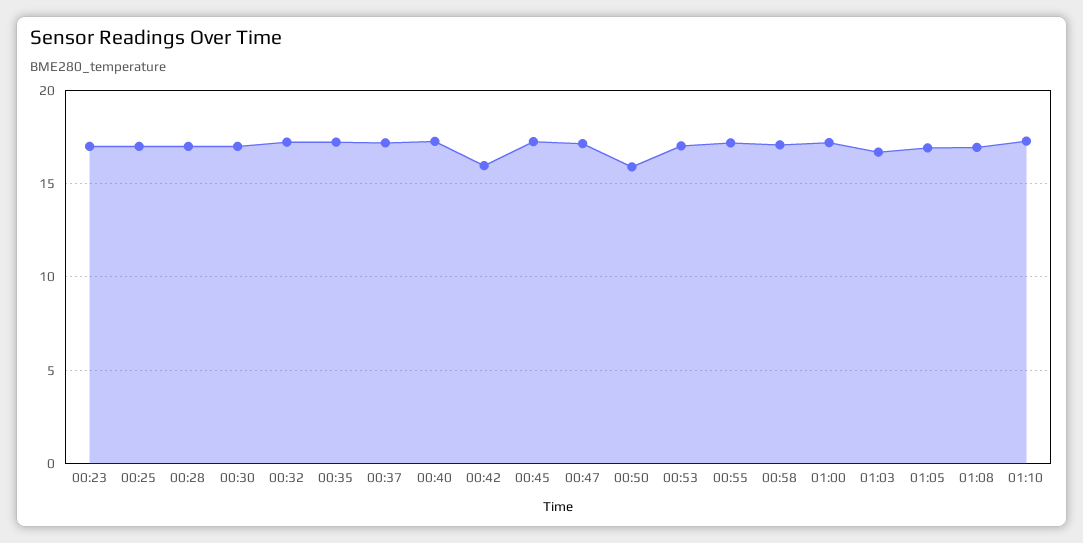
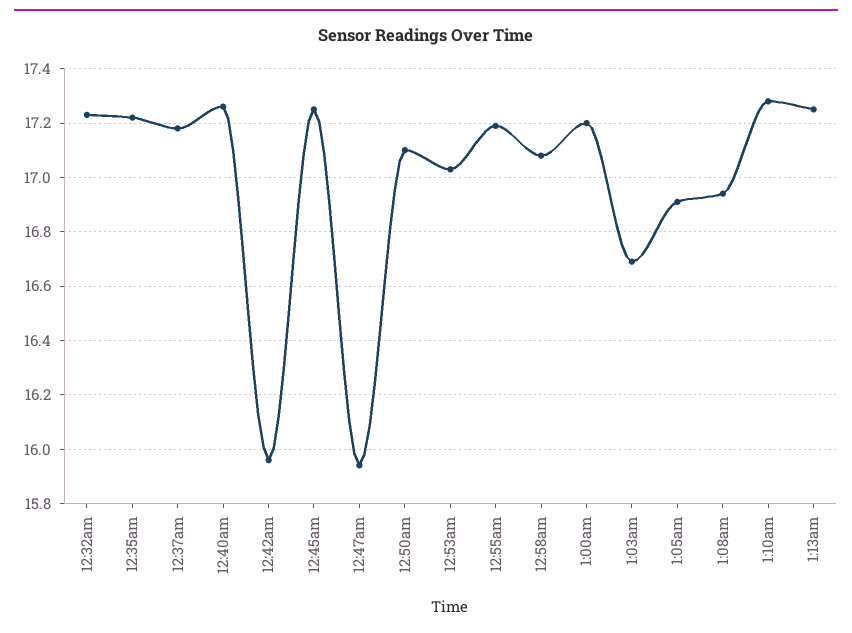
00:23: 17 -> none
00:25: 17 -> none
00:28: 17 -> none
00:30: 17 -> none
00:47: 17 -> 15.95
00:50: 16 -> 17.1
1:13am: none -> 17.25

